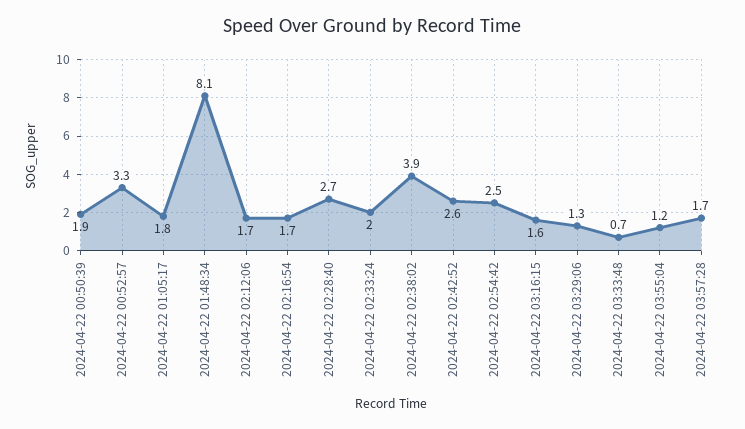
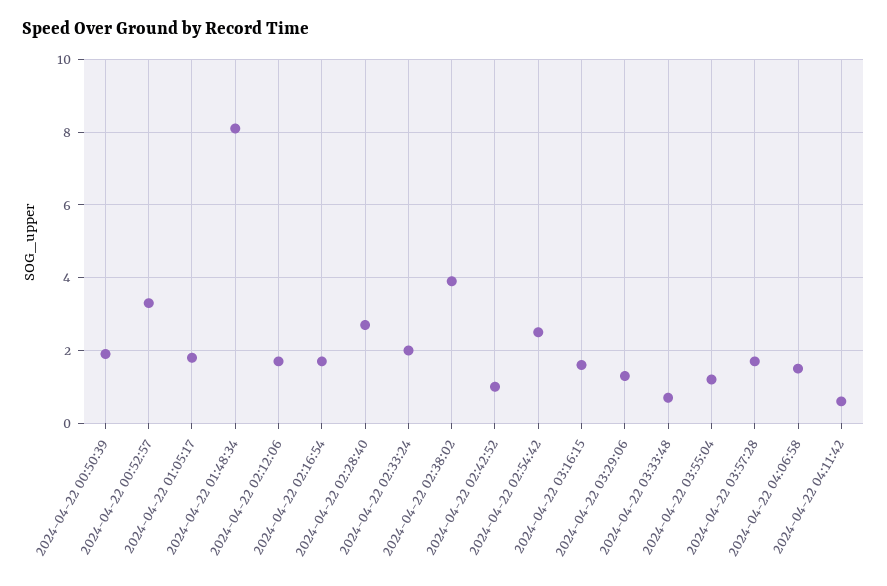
2024-04-22 02:42:52: 2.6 -> 1
2024-04-22 04:06:58: none -> 1.5
2024-04-22 04:11:42: none -> 0.5

